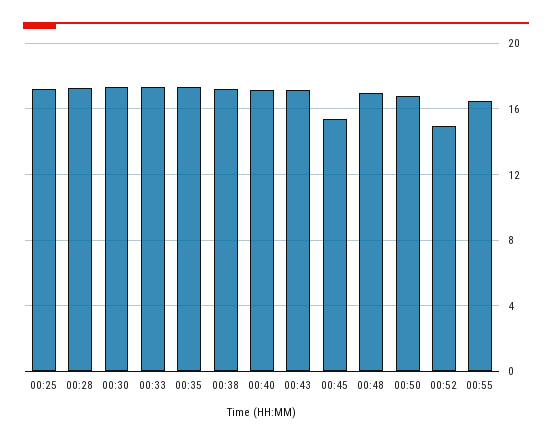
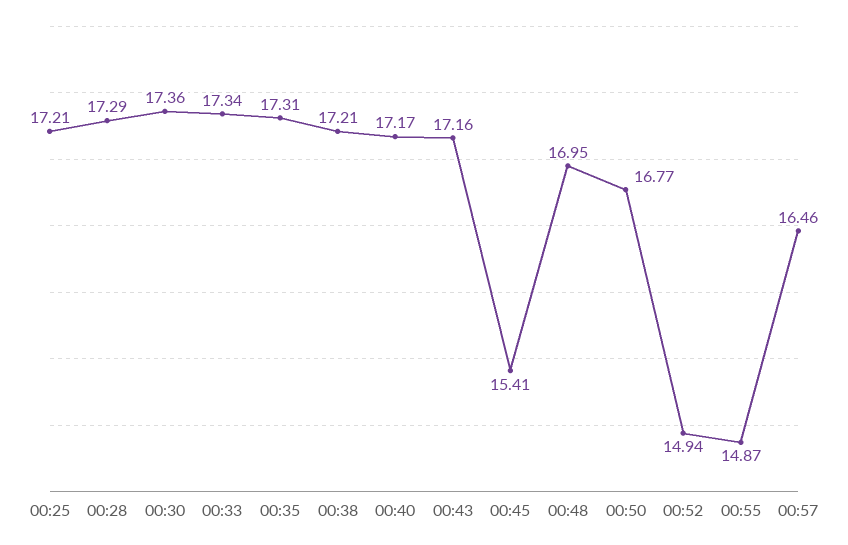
00:55: 16.5 -> 14.87
00:57: none -> 16.46

